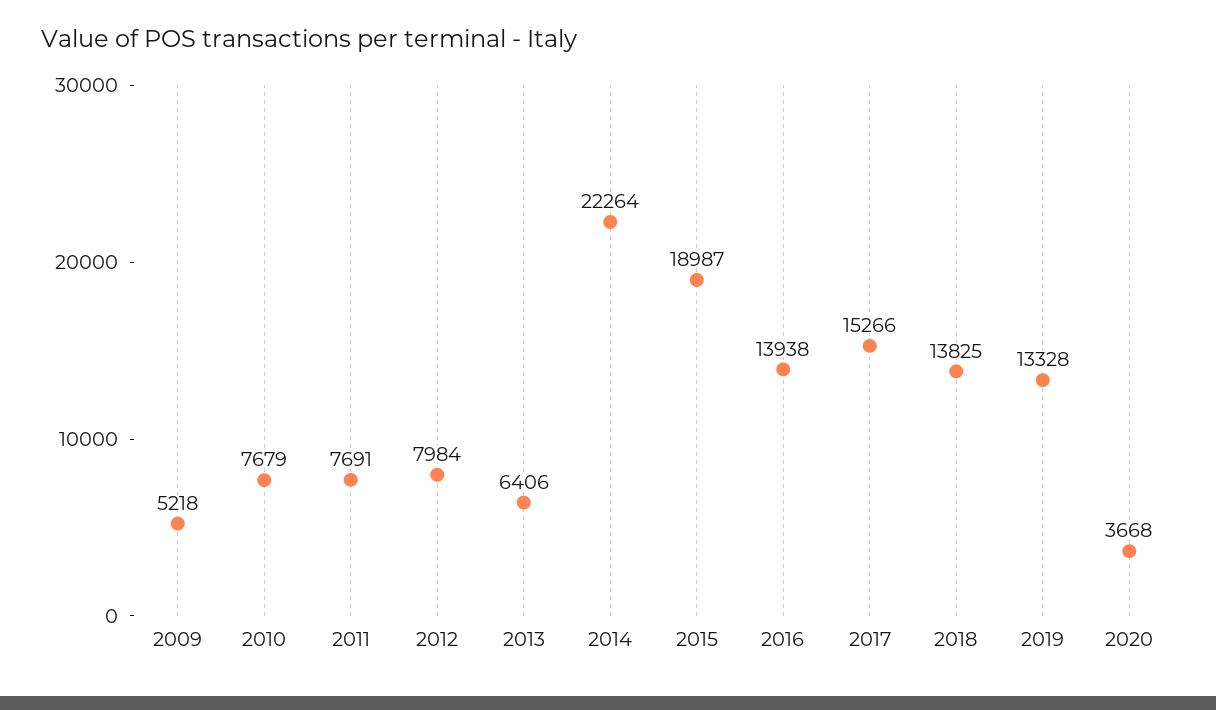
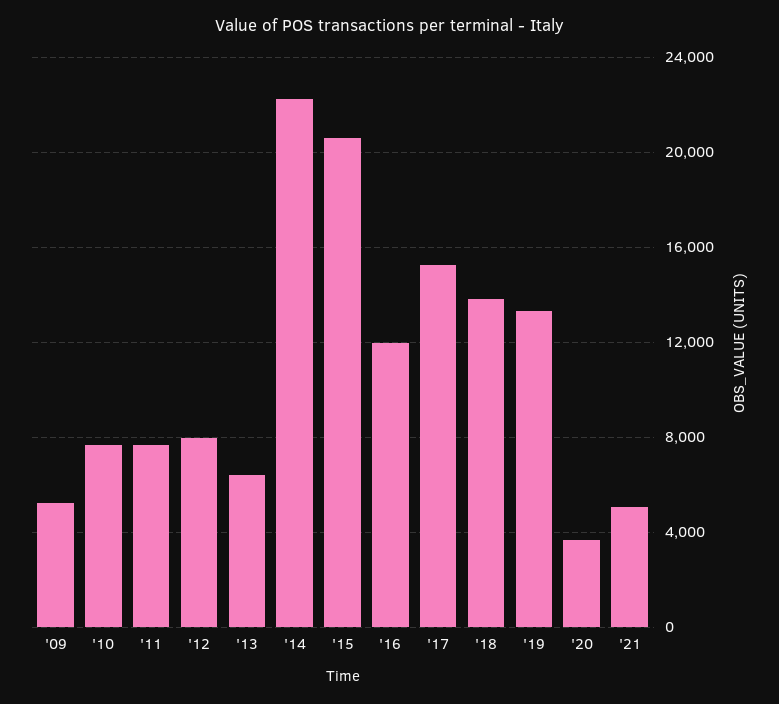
2015: 18987 -> 20500
2016: 13938 -> 12000
'21: none -> 5000

